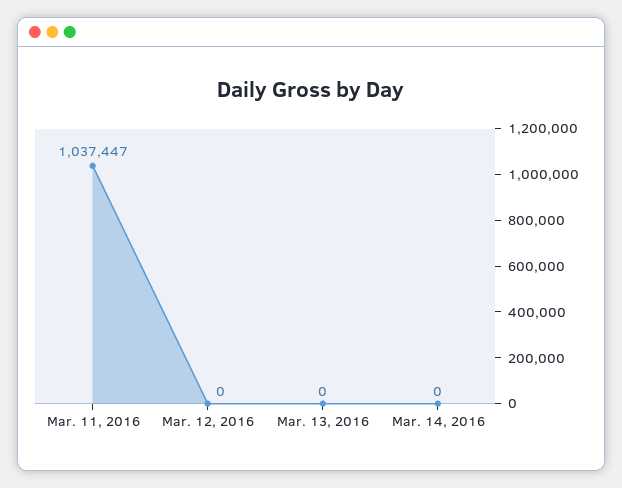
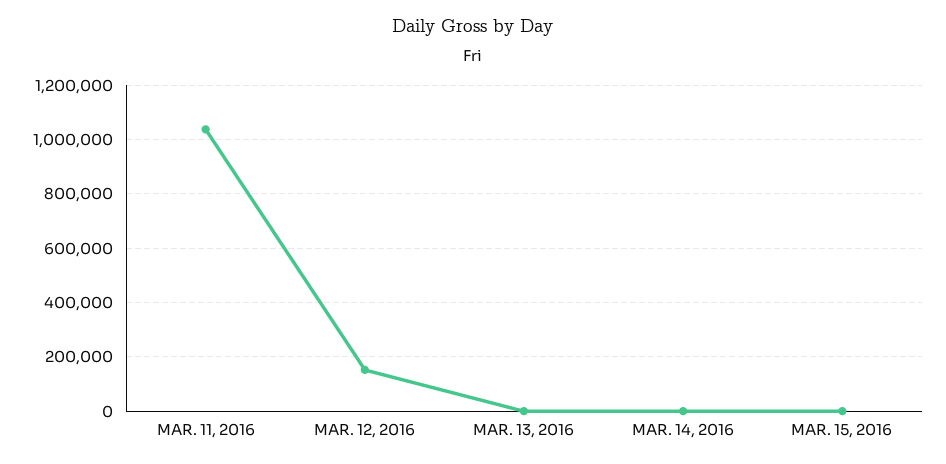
Mar. 12, 2016: 0 -> 150000
MAR. 15, 2016: none -> 0

